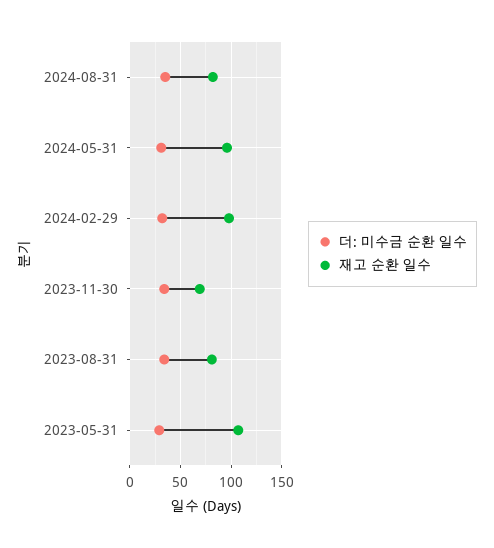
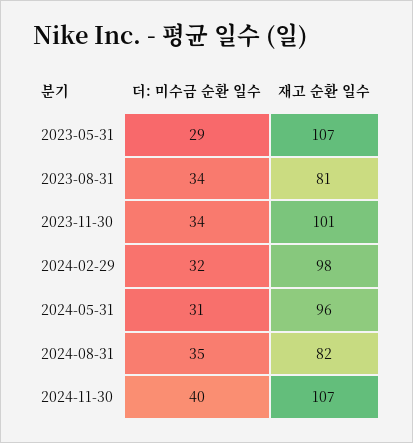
재고 순환 일수, 2023-11-30: 70 -> 101
더: 미수금 순환 일수, 2024-11-30: none -> 40
재고 순환 일수, 2024-11-30: none -> 107

